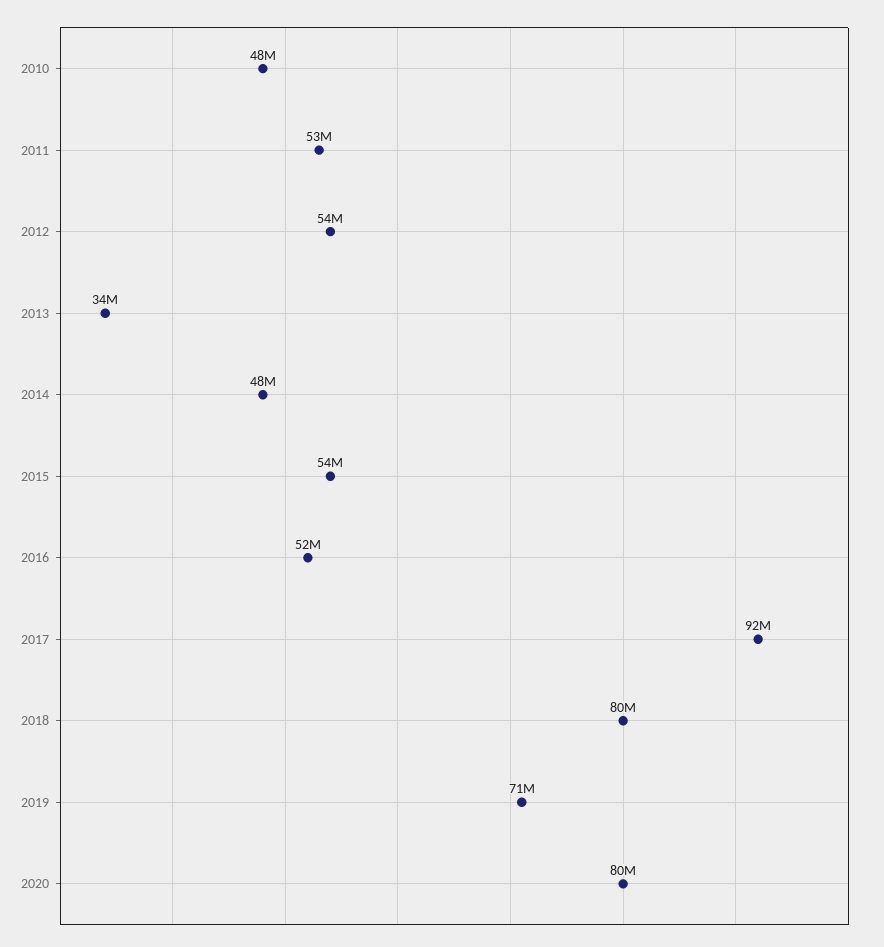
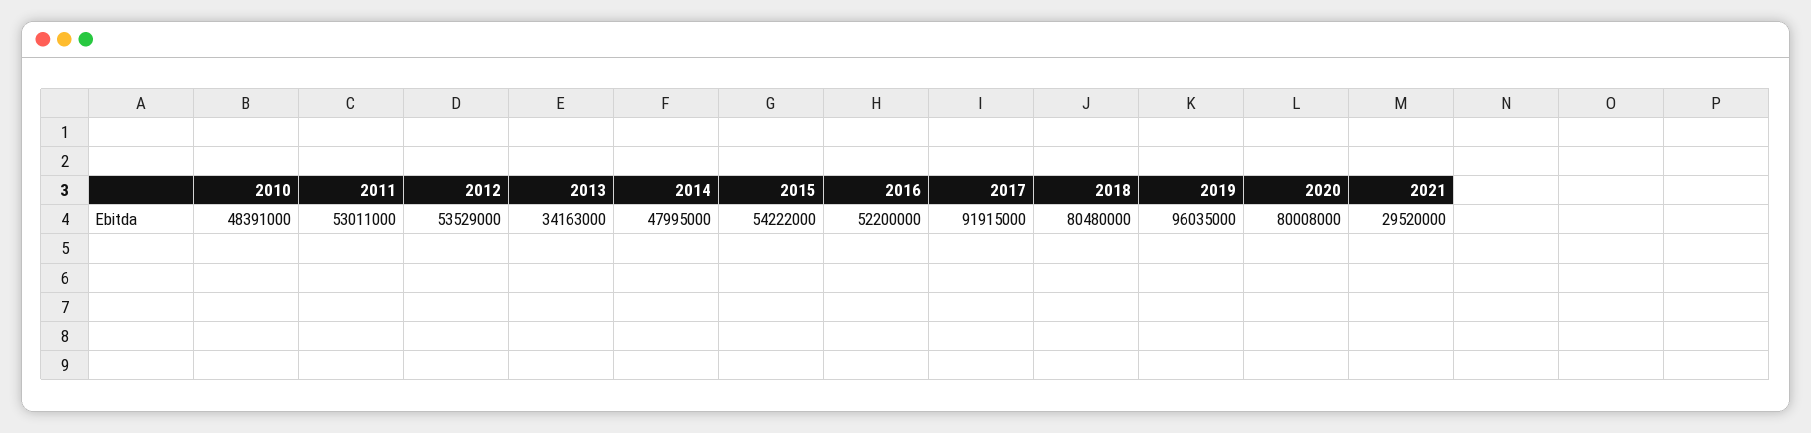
2019: 71000000 -> 96035000
2021: none -> 29520000

